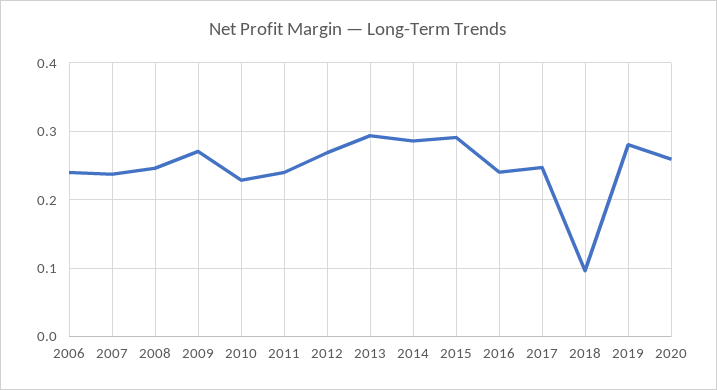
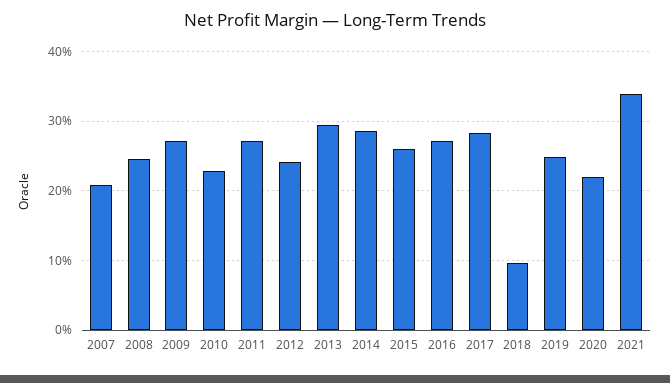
2006: 0.24 -> none
2007: 0.24 -> 0.21
2011: 0.24 -> 0.27
2012: 0.27 -> 0.24
2015: 0.29 -> 0.26
2016: 0.24 -> 0.27
2017: 0.25 -> 0.28
2019: 0.28 -> 0.25
2020: 0.26 -> 0.22
2021: none -> 0.34

